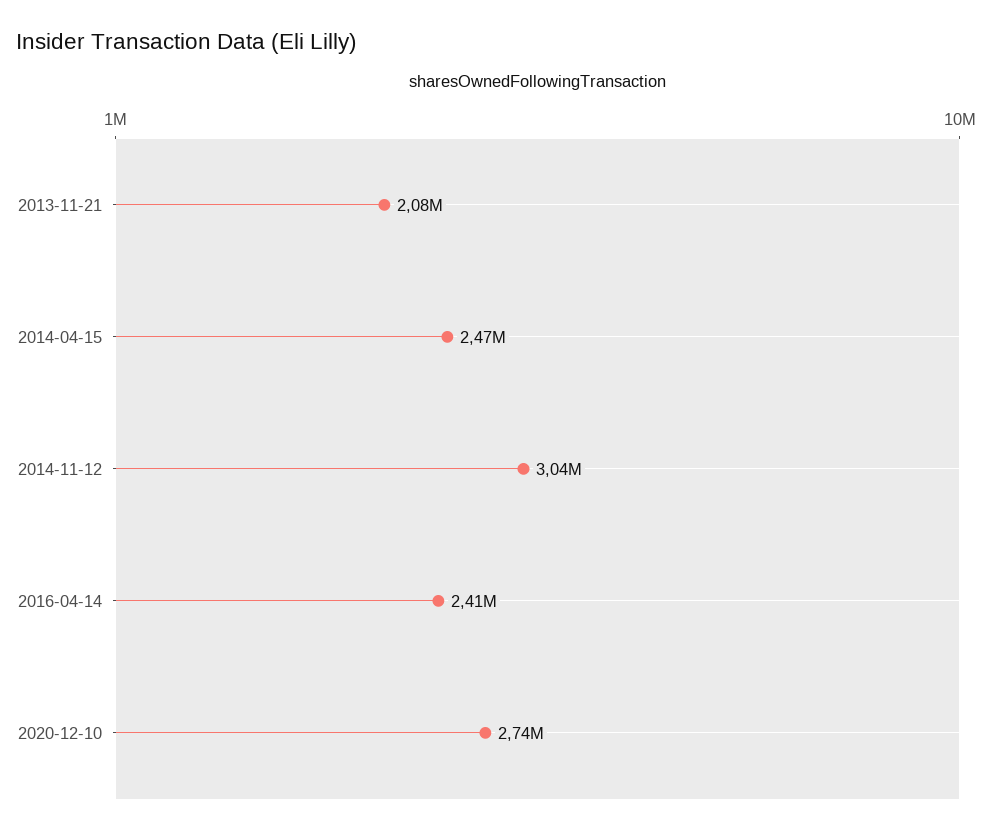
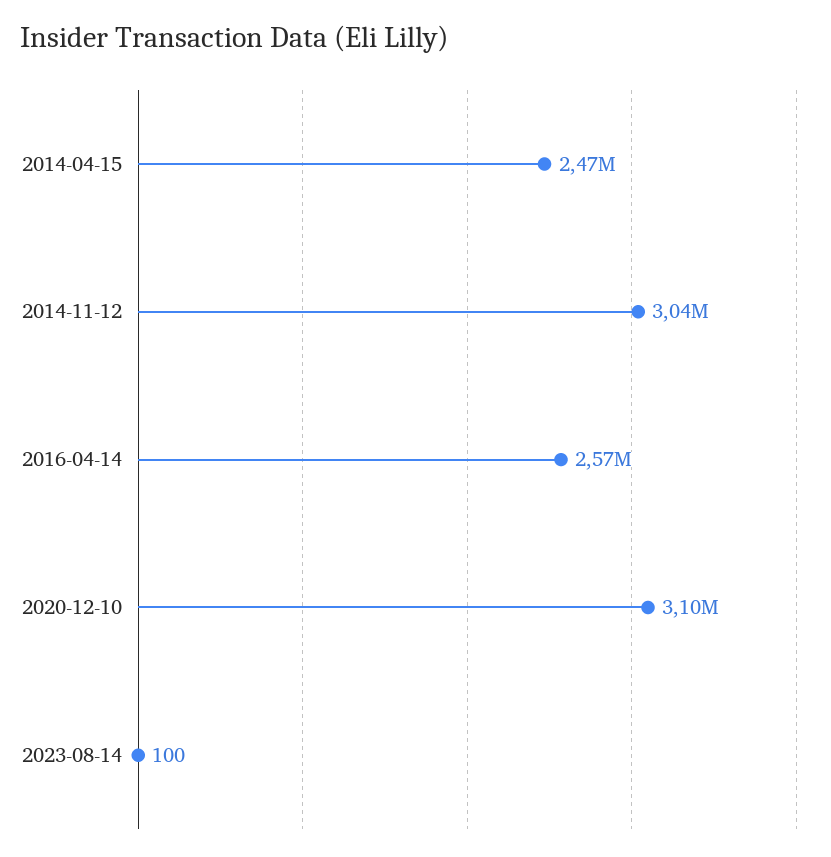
2013-11-21: 2080000 -> none
2016-04-14: 2410000 -> 2570000
2020-12-10: 2740000 -> 3100000
2023-08-14: none -> 100

